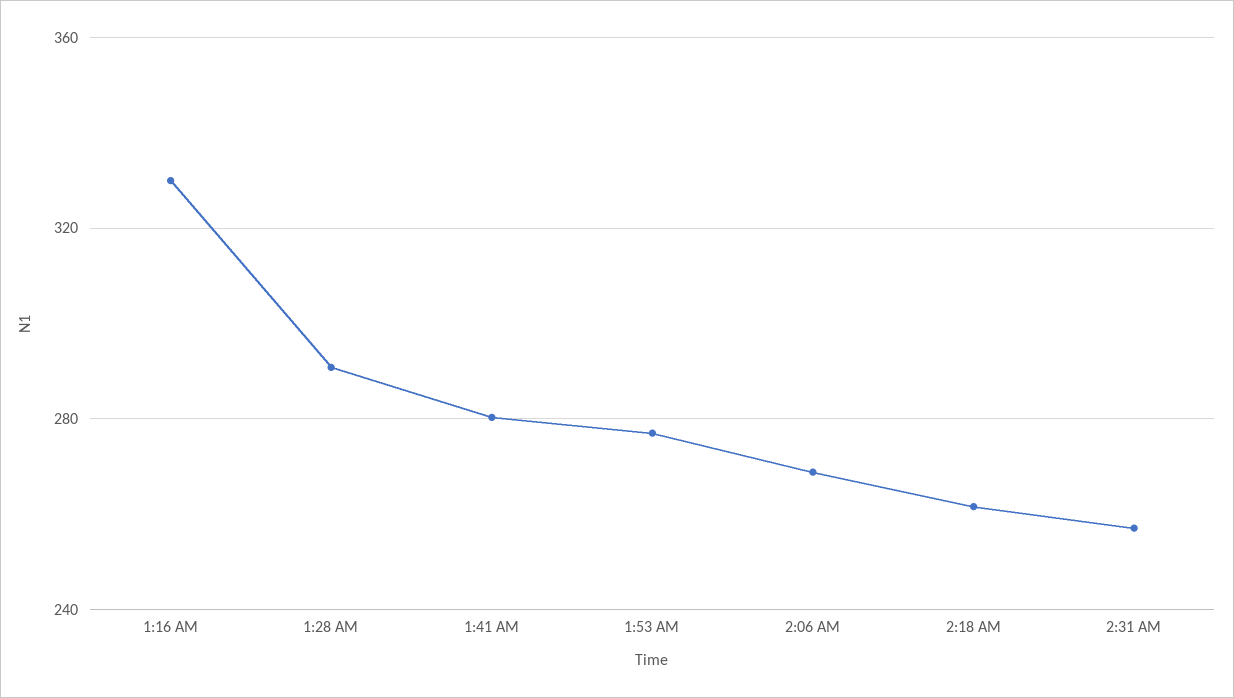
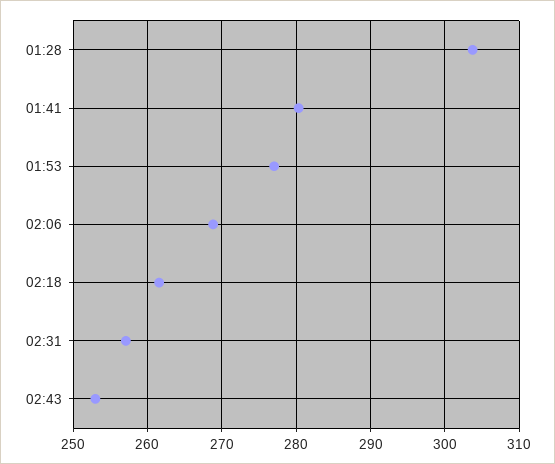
1:16 AM: 330 -> none
1:28 AM: 290 -> 304
02:43: none -> 253

